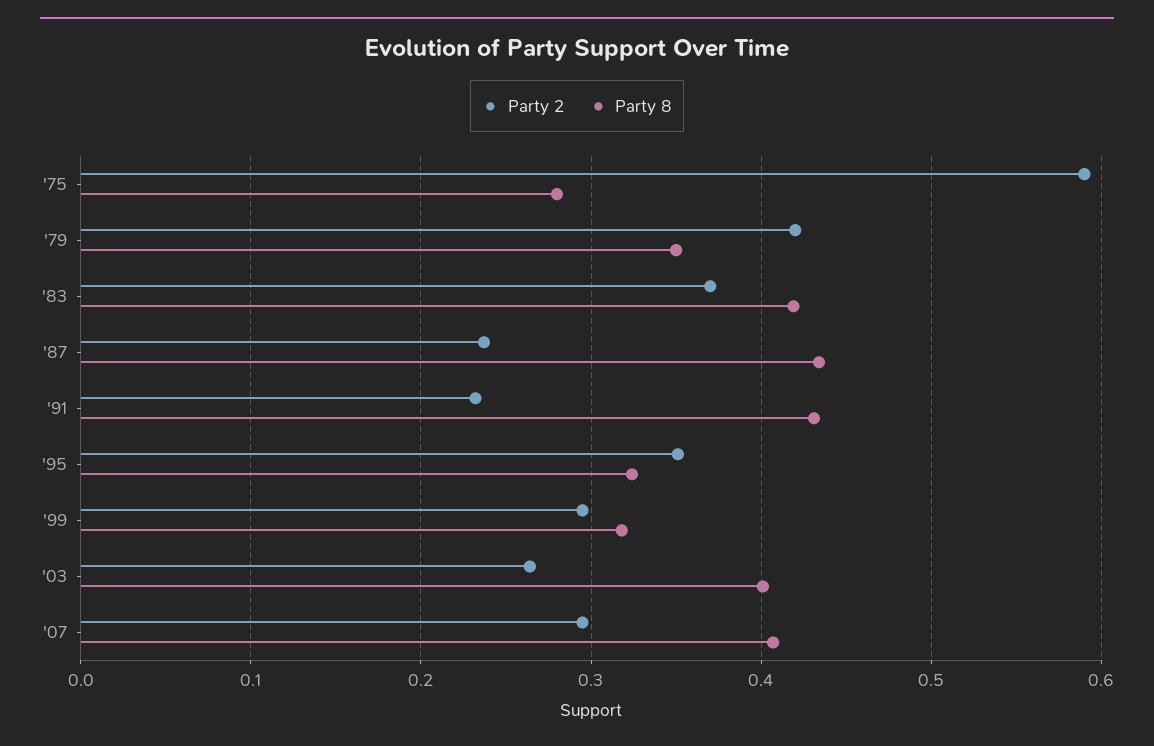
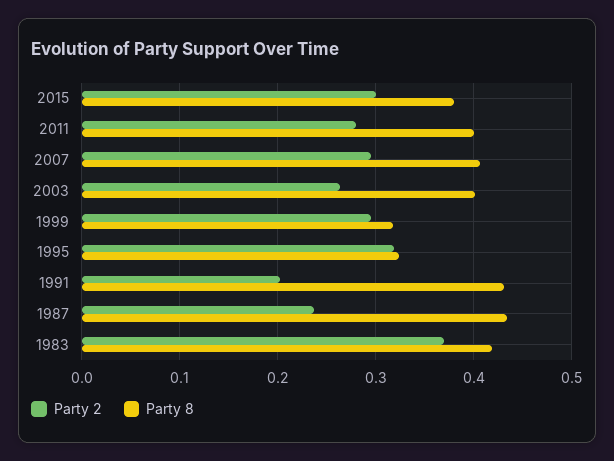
Party 2, '75: 0.59 -> none
Party 8, '75: 0.28 -> none
Party 2, '79: 0.42 -> none
Party 8, '79: 0.35 -> none
Party 2, '91: 0.23 -> 0.2
Party 2, '95: 0.35 -> 0.32
Party 2, 2015: none -> 0.3
Party 8, 2015: none -> 0.38
Party 2, 2011: none -> 0.28
Party 8, 2011: none -> 0.4

